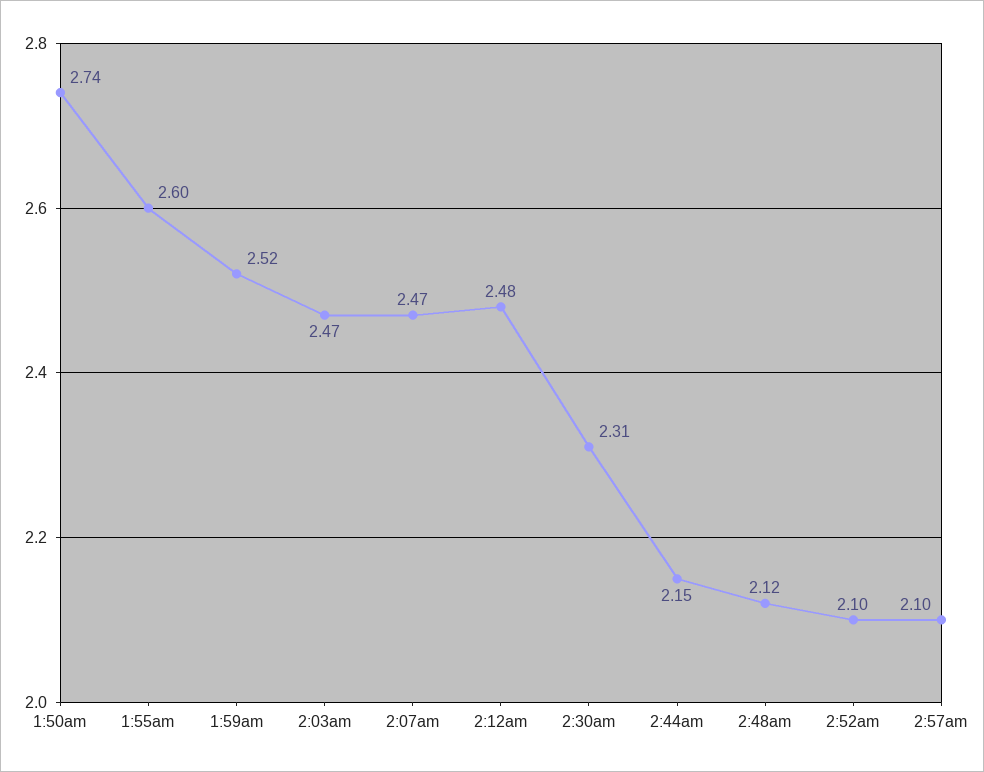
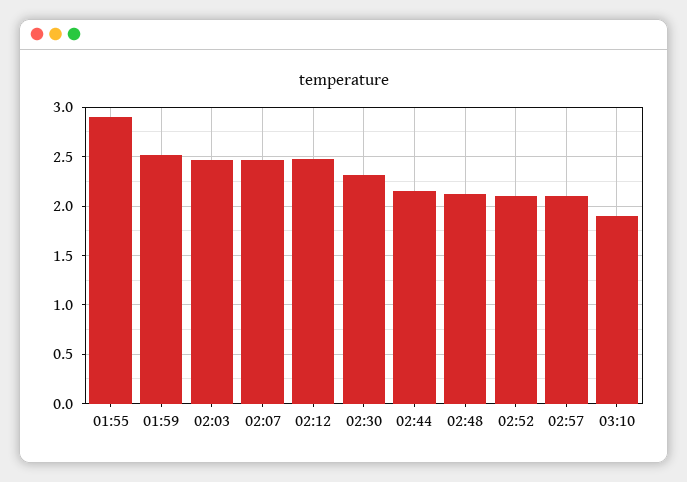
1:50am: 2.74 -> none
1:55am: 2.6 -> 2.9
03:10: none -> 1.9

